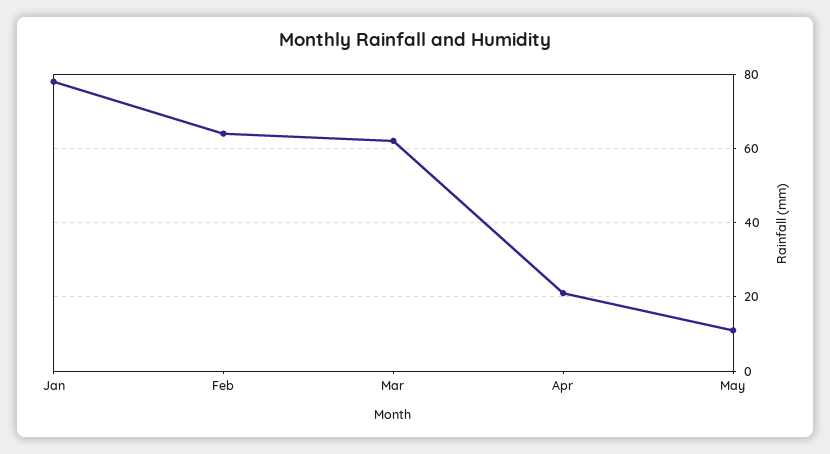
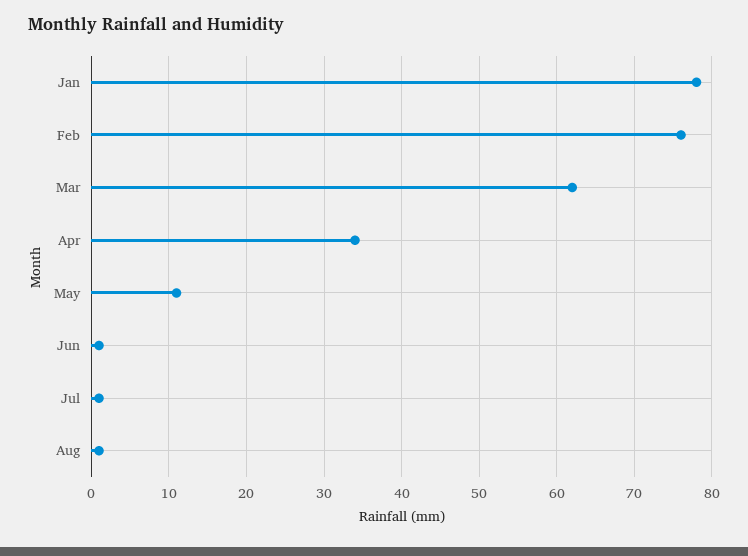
Feb: 65 -> 76
Apr: 20 -> 34
Jun: none -> 1
Jul: none -> 1
Aug: none -> 1

